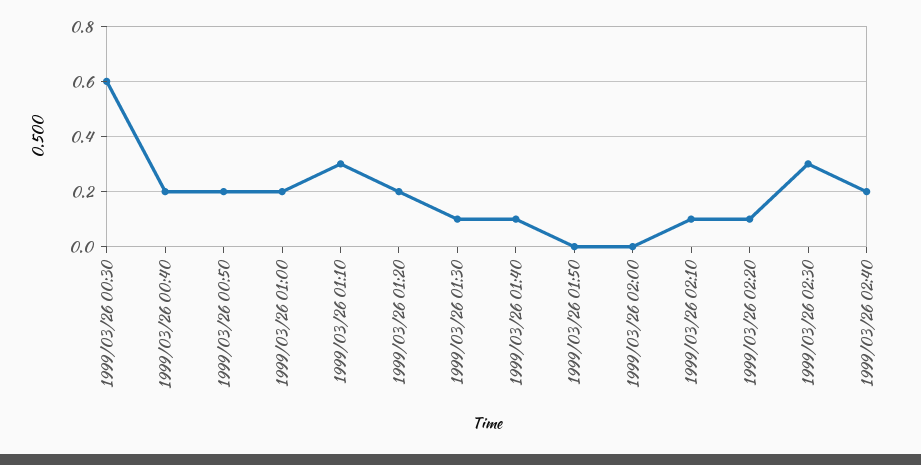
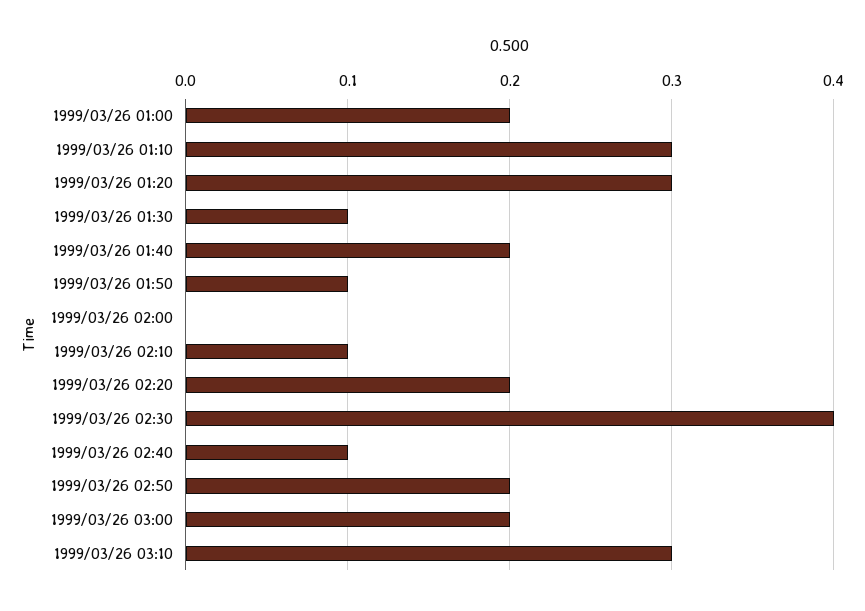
1999/03/26 00:30: 0.6 -> none
1999/03/26 00:40: 0.2 -> none
1999/03/26 00:50: 0.2 -> none
1999/03/26 01:20: 0.2 -> 0.3
1999/03/26 01:40: 0.1 -> 0.2
1999/03/26 01:50: 0 -> 0.1
1999/03/26 02:20: 0.1 -> 0.2
1999/03/26 02:30: 0.3 -> 0.4
1999/03/26 02:40: 0.2 -> 0.1
1999/03/26 02:50: none -> 0.2
1999/03/26 03:00: none -> 0.2
1999/03/26 03:10: none -> 0.3

